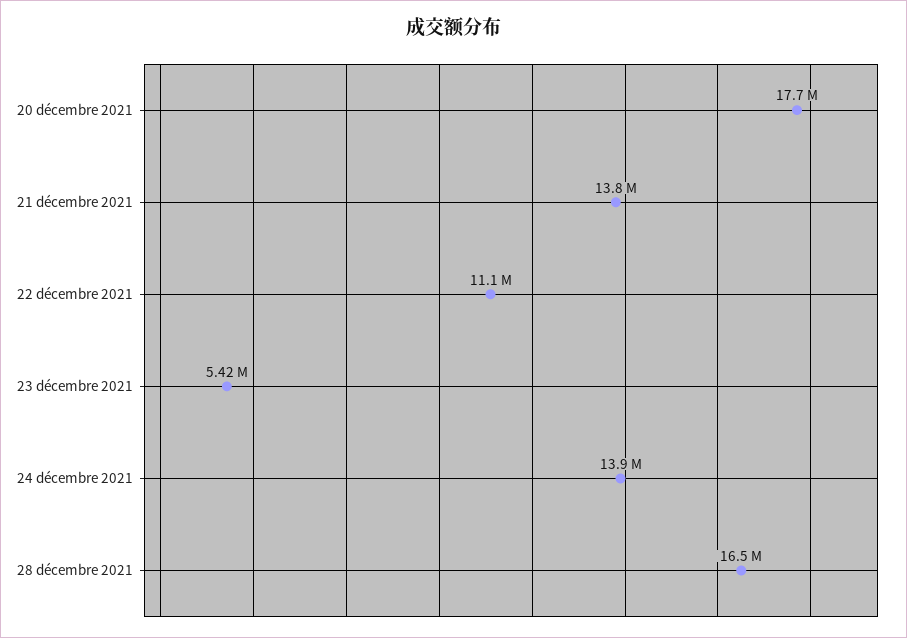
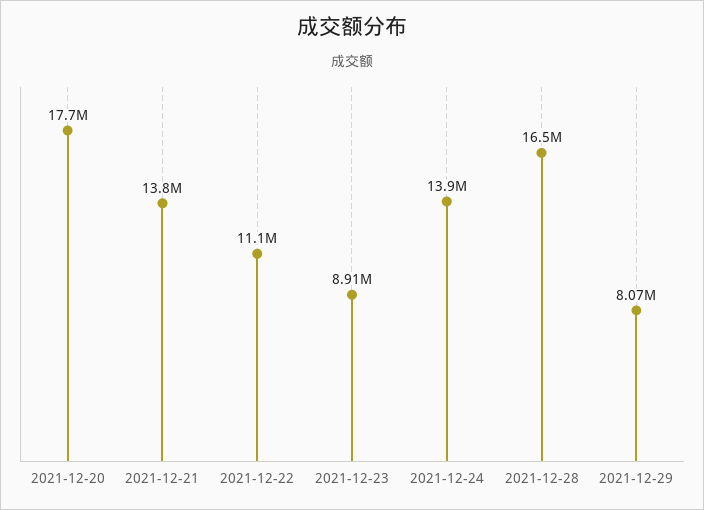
23 décembre 2021: 5420000 -> 8910000
2021-12-29: none -> 8070000

